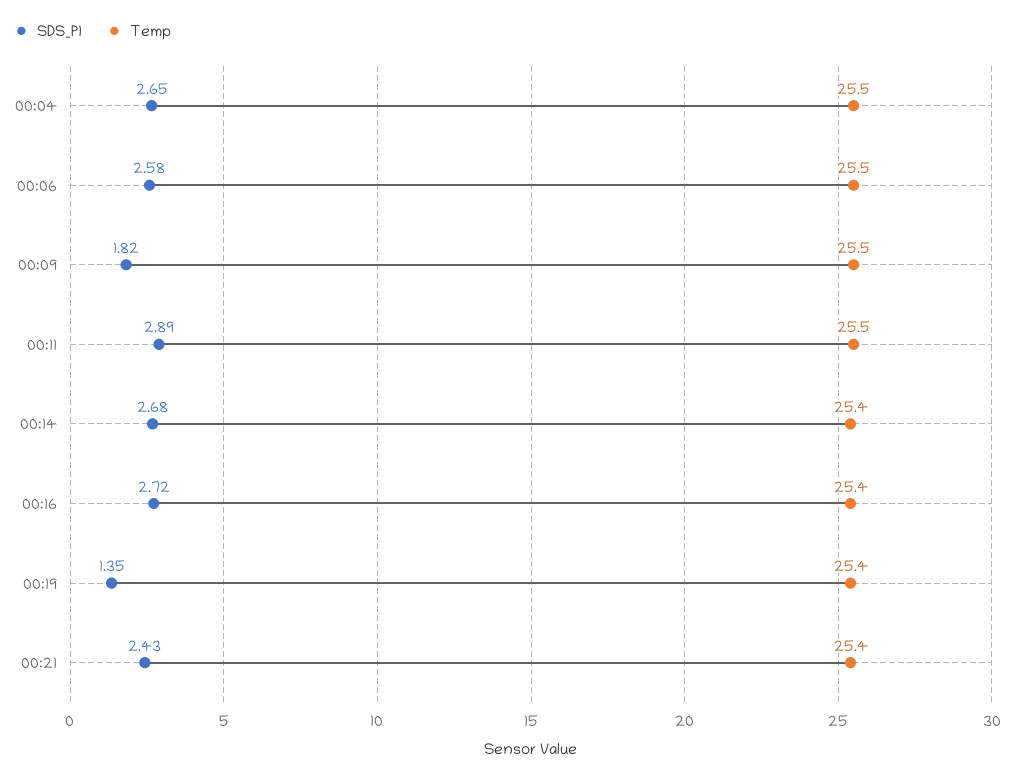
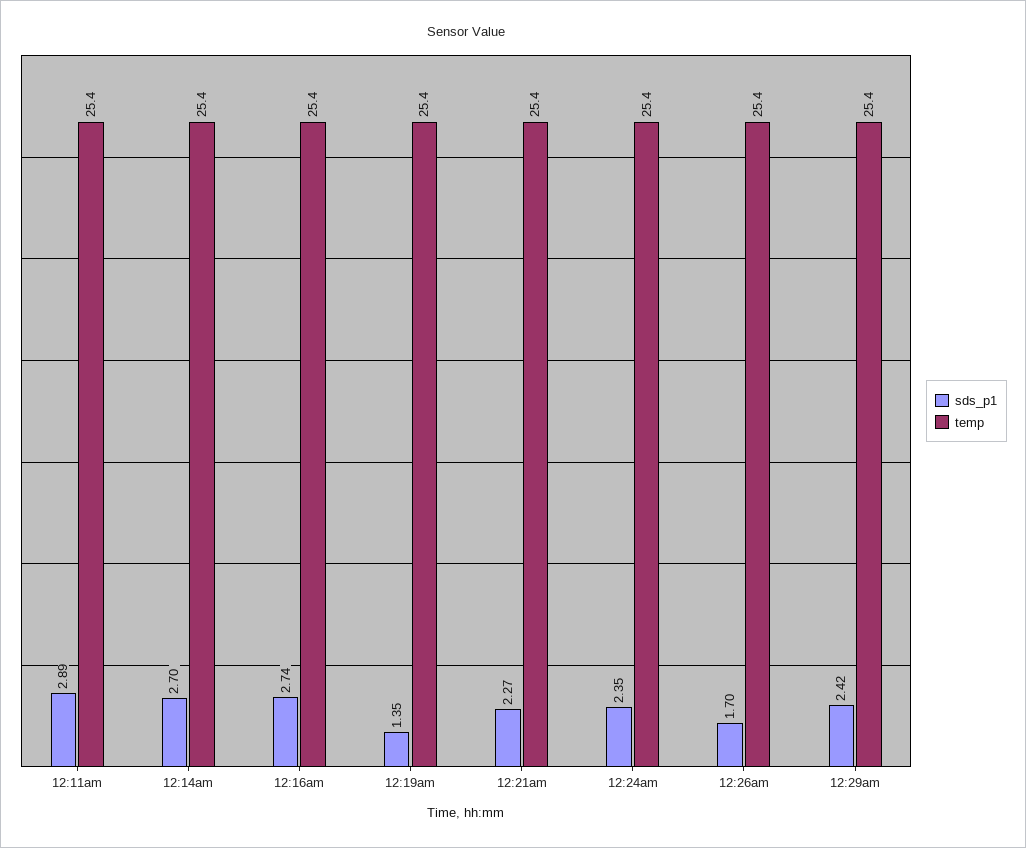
SDS_P1, 00:04: 2.65 -> none
Temp, 00:04: 25.5 -> none
SDS_P1, 00:06: 2.58 -> none
Temp, 00:06: 25.5 -> none
SDS_P1, 00:09: 1.82 -> none
Temp, 00:09: 25.5 -> none
Temp, 00:11: 25.5 -> 25.4
SDS_P1, 00:14: 2.68 -> 2.7
SDS_P1, 00:16: 2.72 -> 2.74
SDS_P1, 00:21: 2.43 -> 2.27
SDS_P1, 12:24am: none -> 2.35
Temp, 12:24am: none -> 25.4
SDS_P1, 12:26am: none -> 1.7
Temp, 12:26am: none -> 25.4
SDS_P1, 12:29am: none -> 2.42
Temp, 12:29am: none -> 25.4

